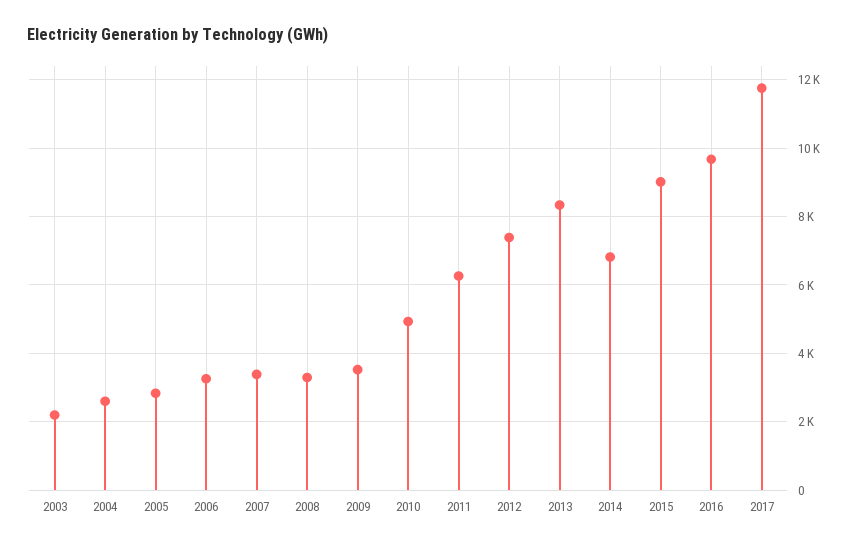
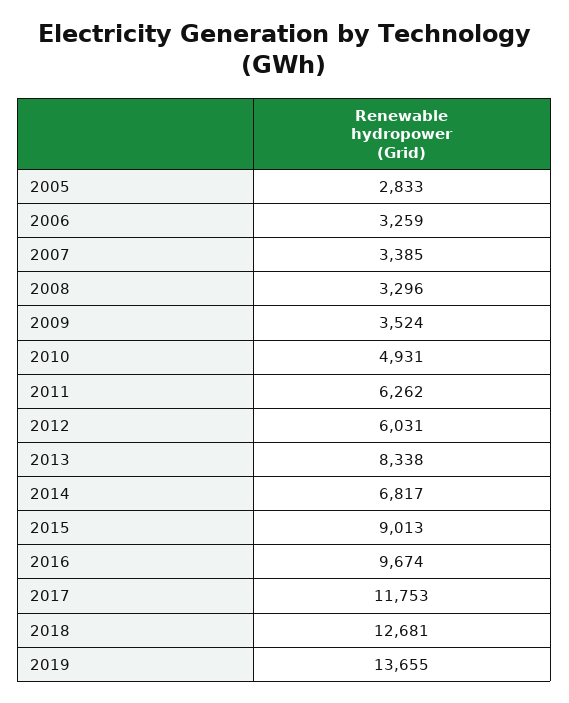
2003: 2200 -> none
2004: 2600 -> none
2012: 7400 -> 6031
2018: none -> 12681
2019: none -> 13655

